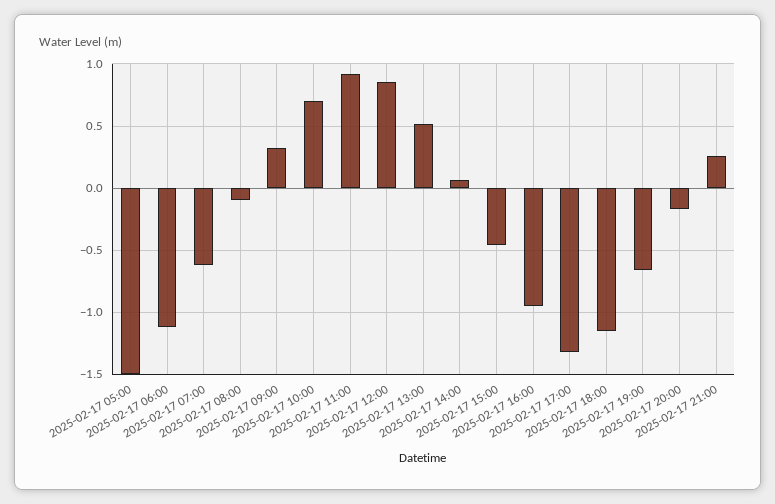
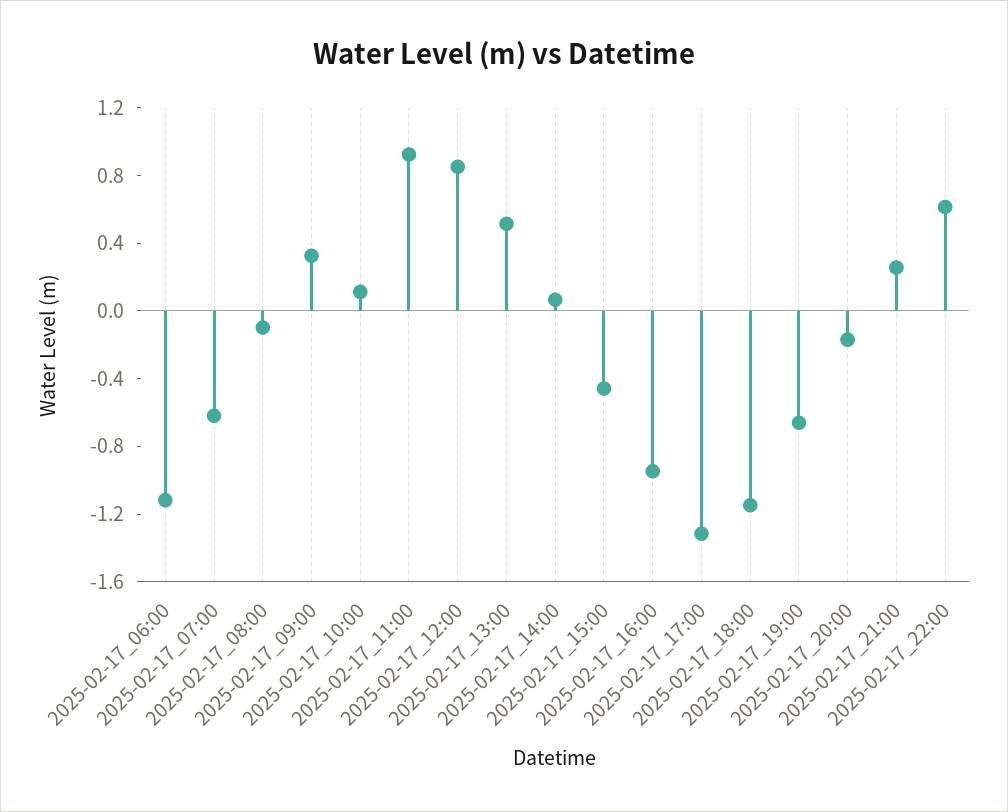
2025-02-17 05:00: -1.5 -> none
2025-02-17 10:00: 0.7 -> 0.1
2025-02-17_22:00: none -> 0.6

